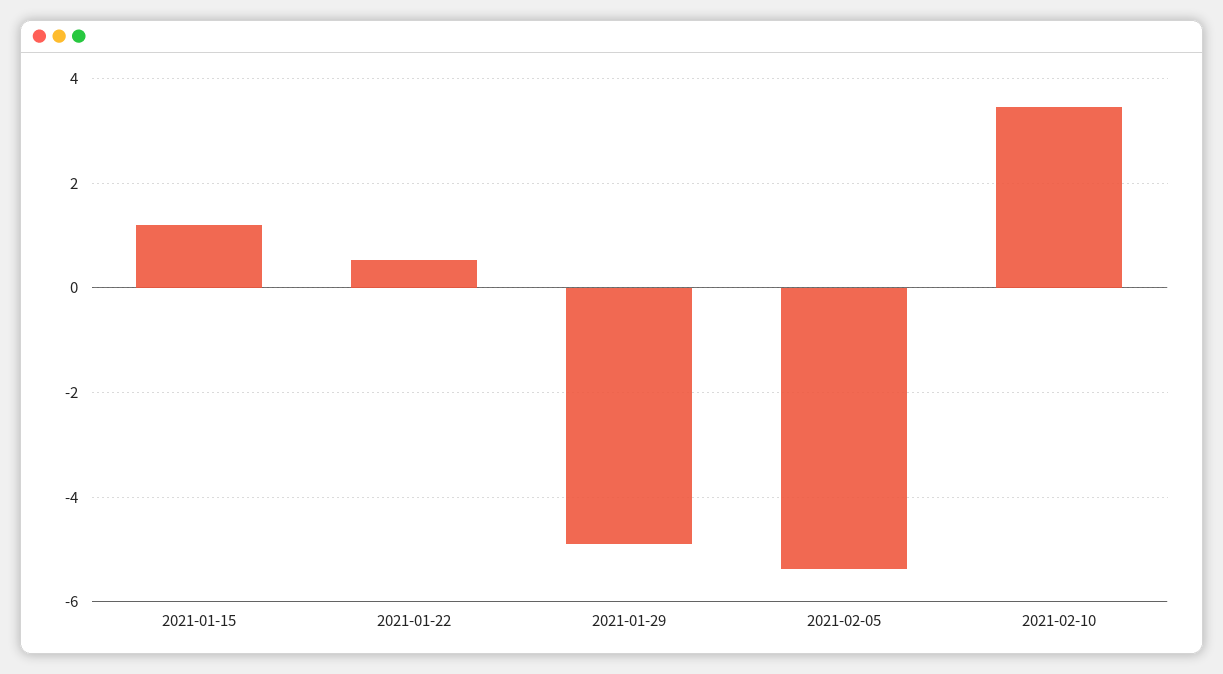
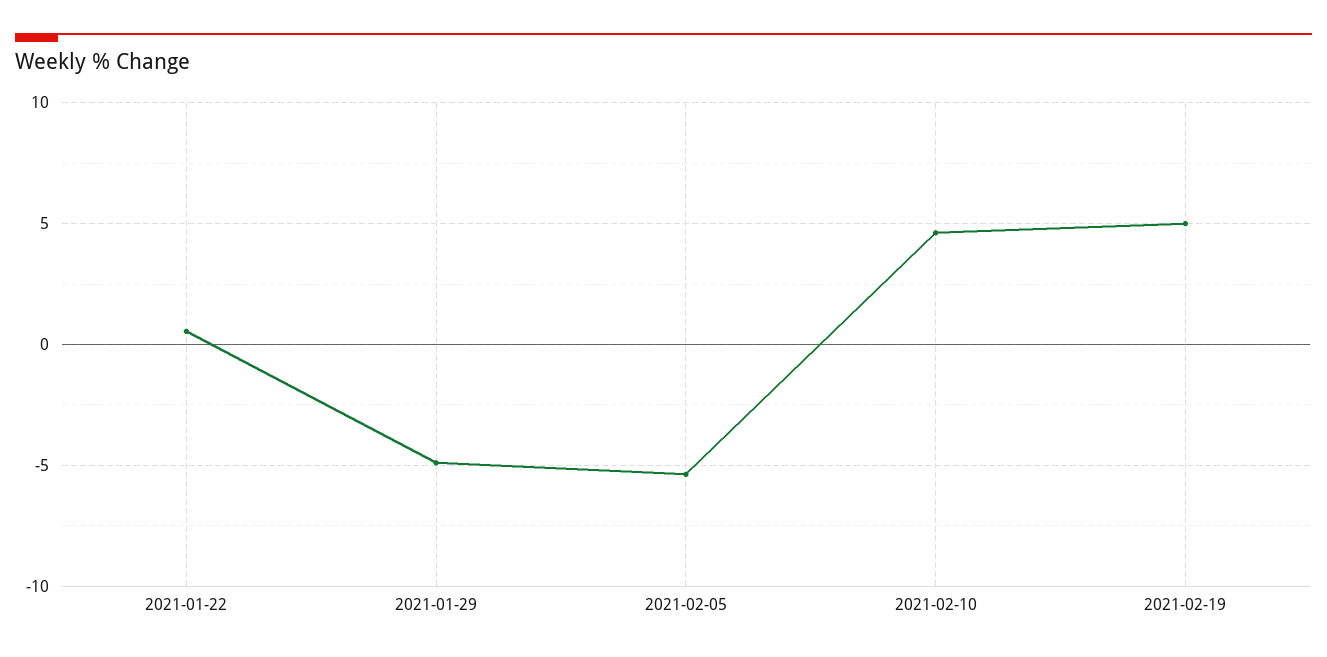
2021-01-15: 1.2 -> none
2021-02-10: 3.4 -> 4.5
2021-02-19: none -> 5

